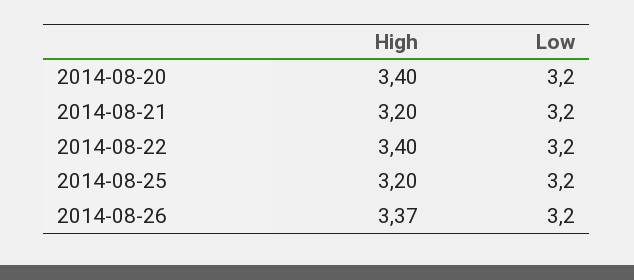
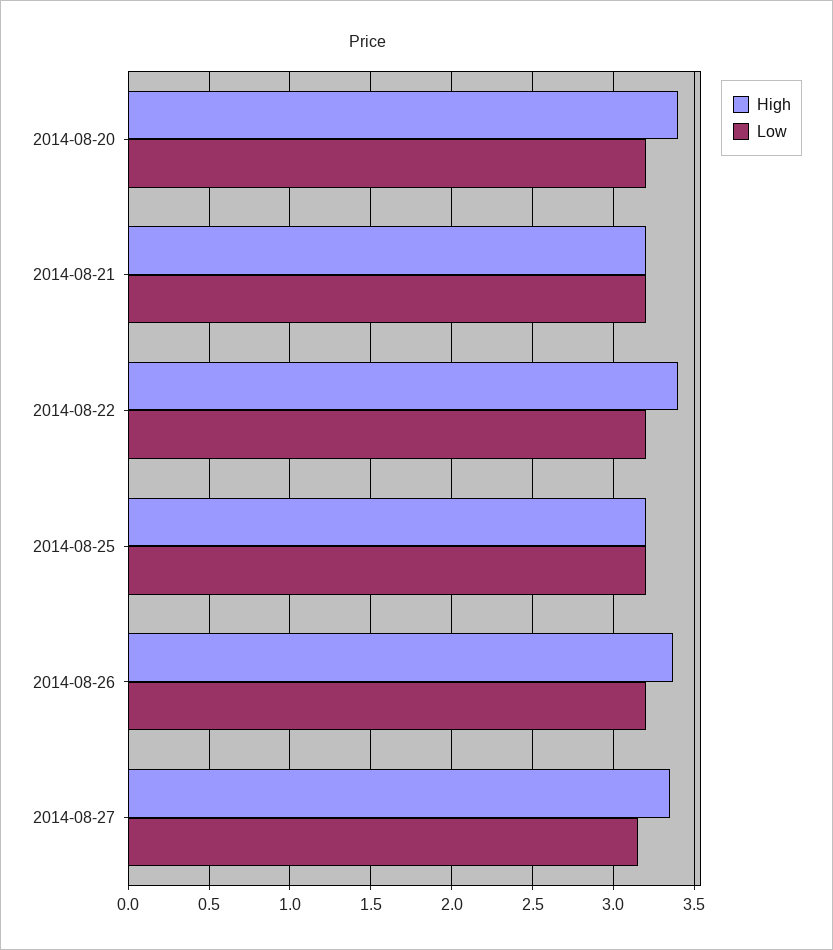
High, 2014-08-27: none -> 3.35
Low, 2014-08-27: none -> 3.15

